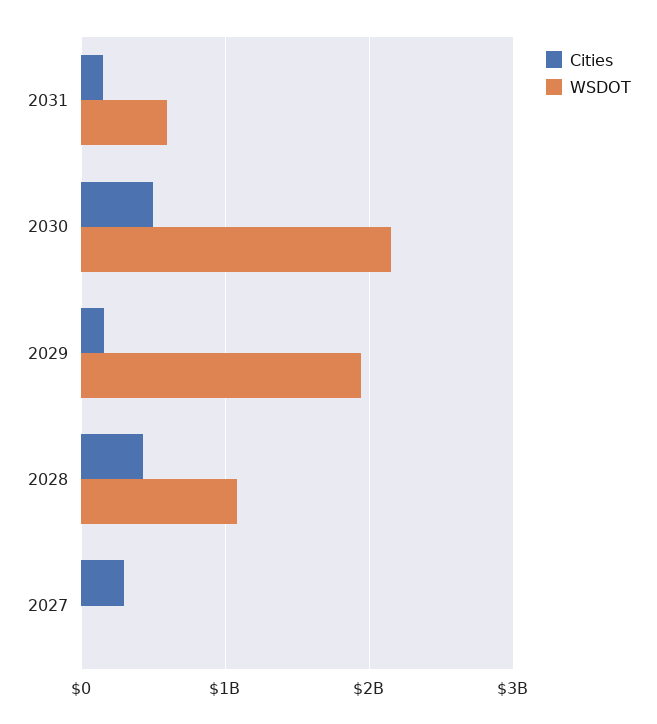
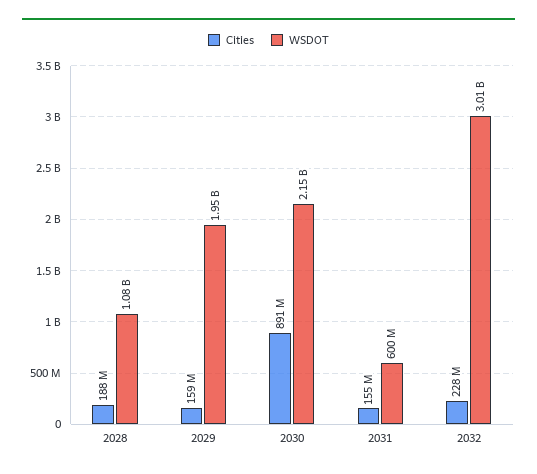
Cities, 2030: 500000000 -> 891000000
Cities, 2028: 400000000 -> 188000000
Cities, 2027: 300000000 -> none
WSDOT, 2027: 0 -> none
Cities, 2032: none -> 228000000
WSDOT, 2032: none -> 3010000000

